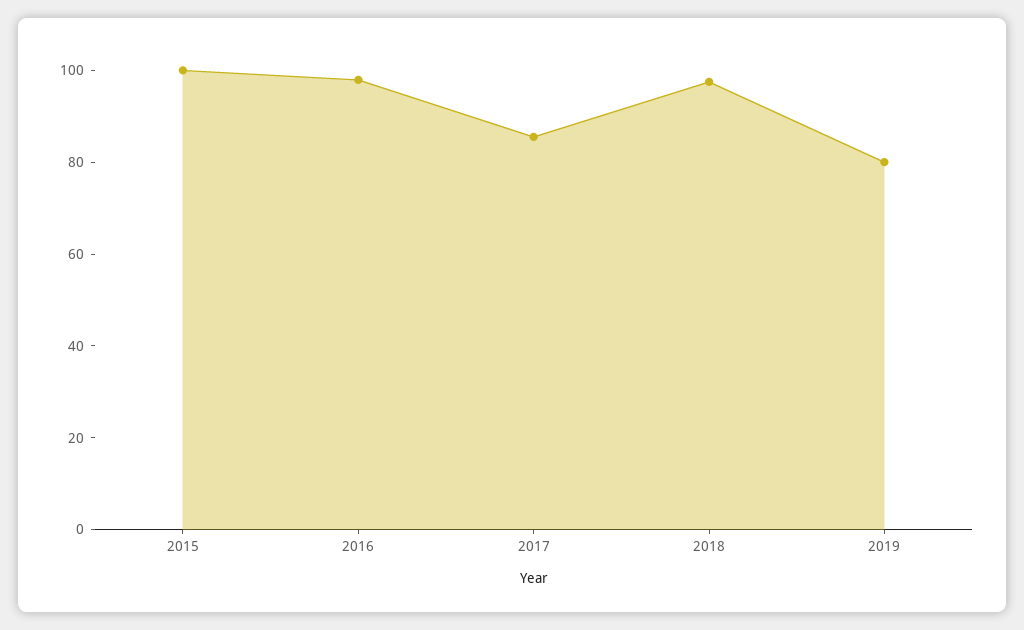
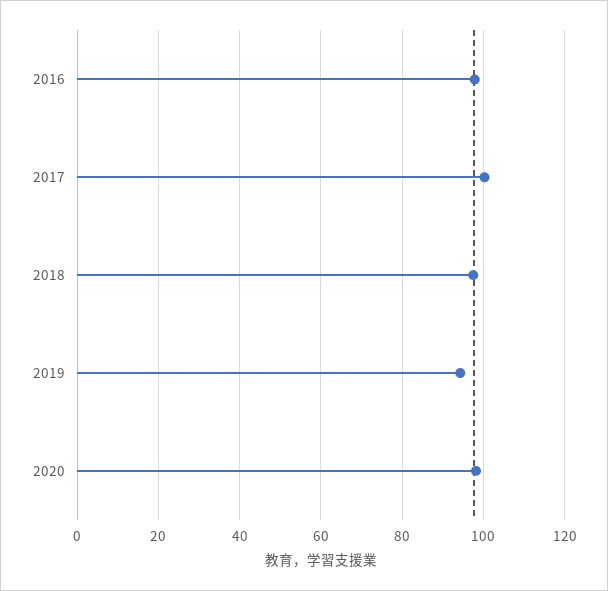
2015: 100 -> none
2017: 85 -> 100
2019: 80 -> 94
2020: none -> 98

